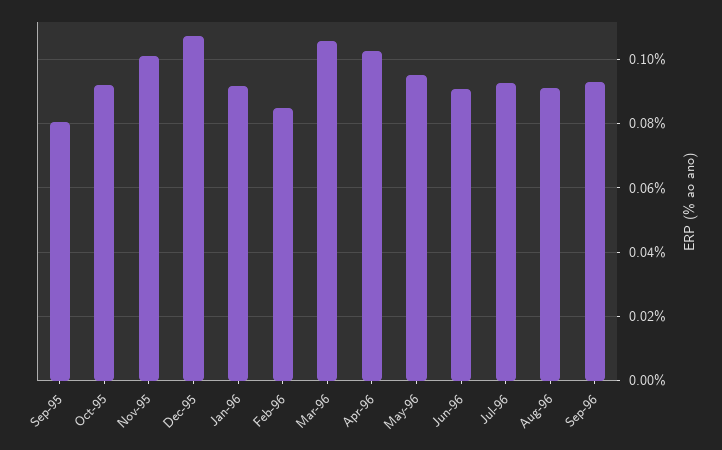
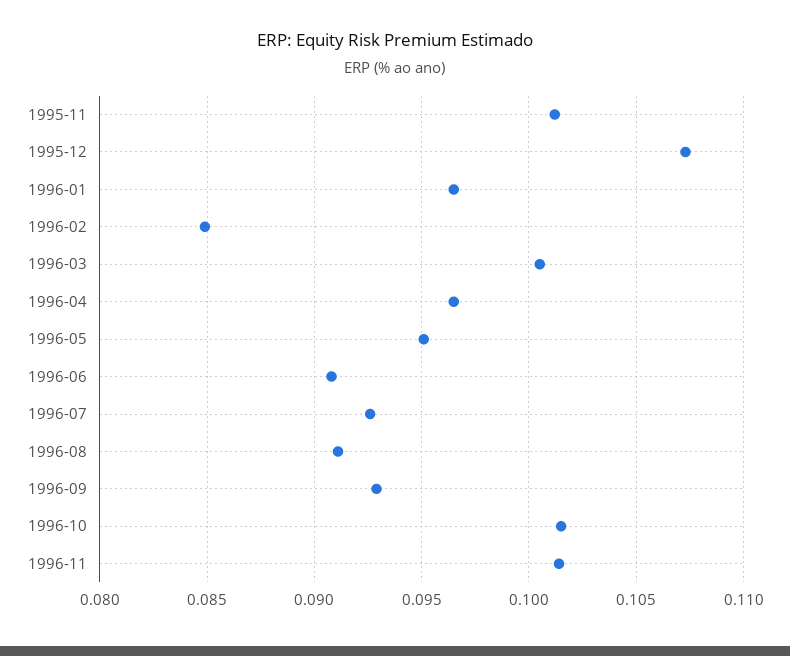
Sep-95: 0.08 -> none
Oct-95: 0.092 -> none
Jan-96: 0.092 -> 0.0965
Mar-96: 0.106 -> 0.1005
Apr-96: 0.102 -> 0.0965
1996-10: none -> 0.1015
1996-11: none -> 0.1015

